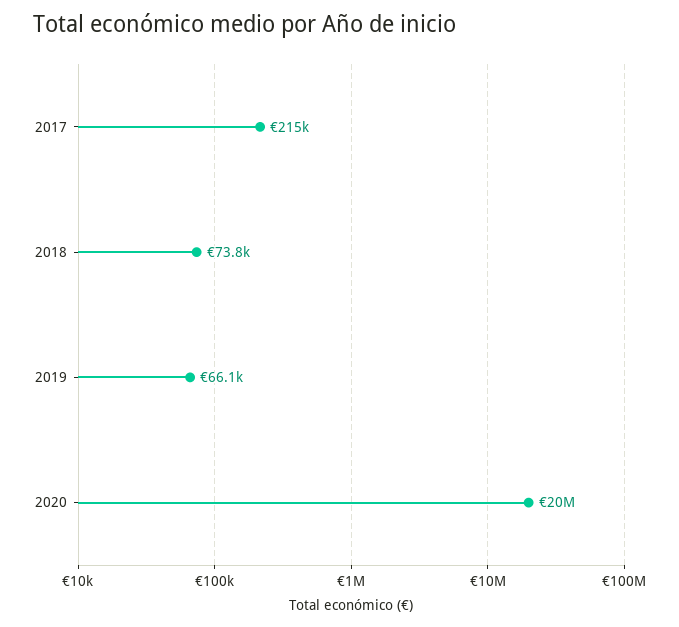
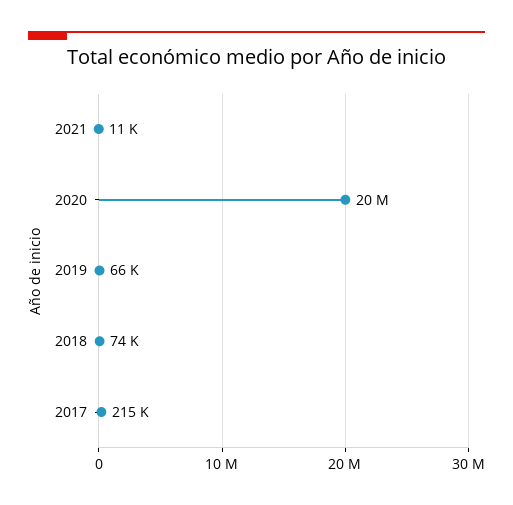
2021: none -> 11000

